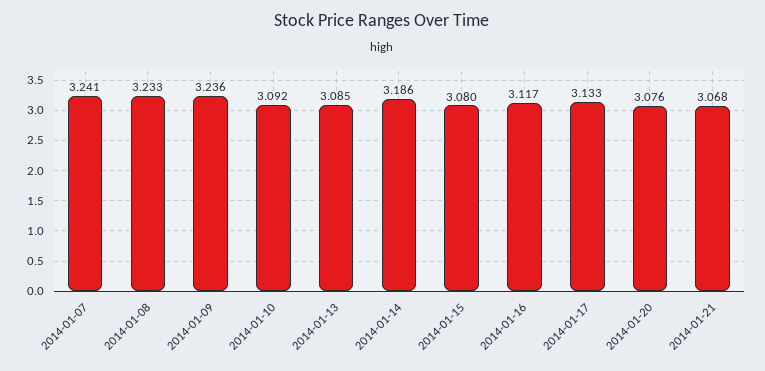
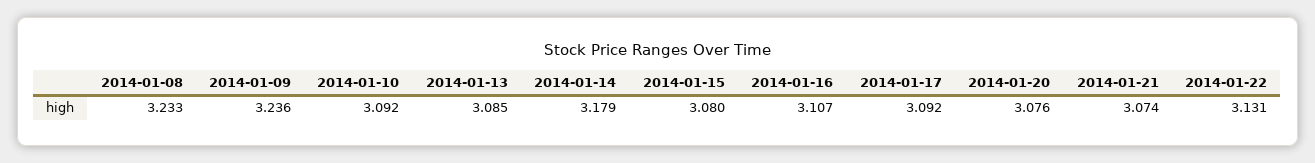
2014-01-07: 3.241 -> none
2014-01-14: 3.186 -> 3.179
2014-01-16: 3.117 -> 3.107
2014-01-17: 3.133 -> 3.092
2014-01-21: 3.068 -> 3.074
2014-01-22: none -> 3.131

